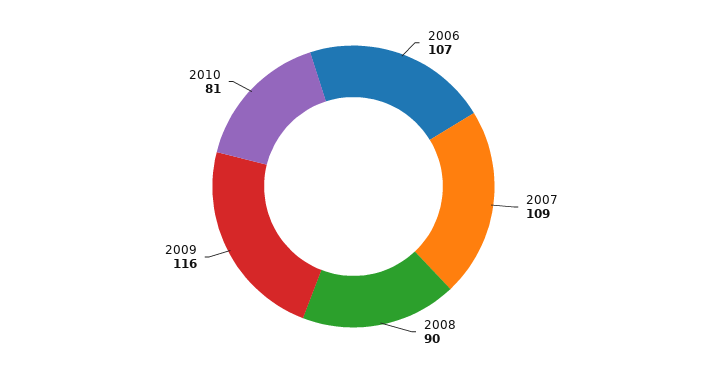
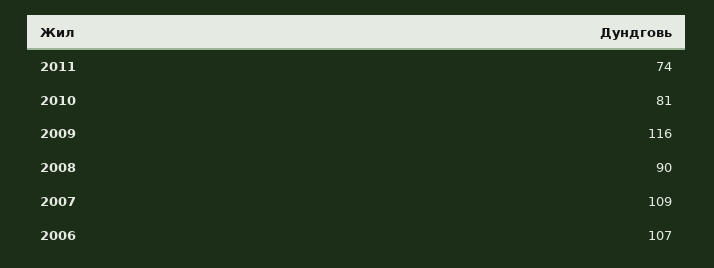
2011: none -> 74

